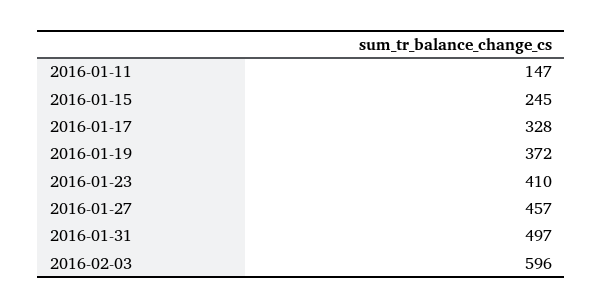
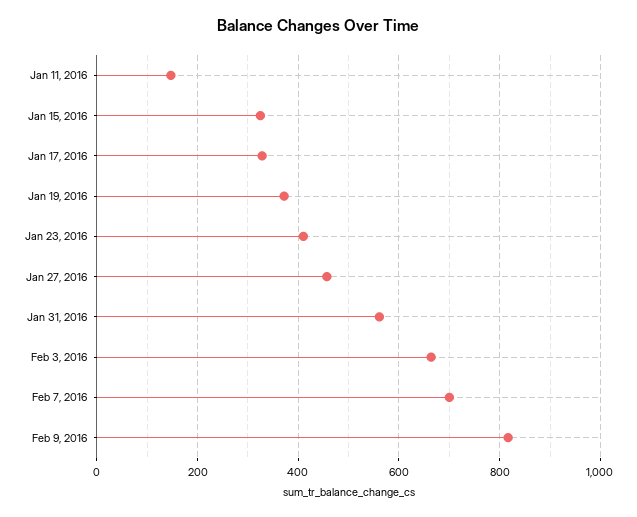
2016-01-15: 245 -> 320
2016-01-31: 497 -> 560
2016-02-03: 596 -> 660
Feb 7, 2016: none -> 700
Feb 9, 2016: none -> 820

